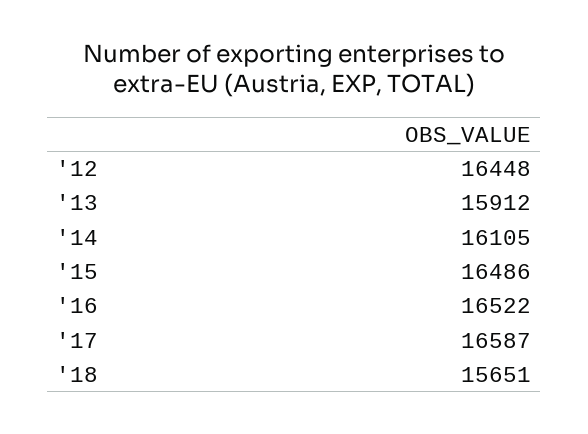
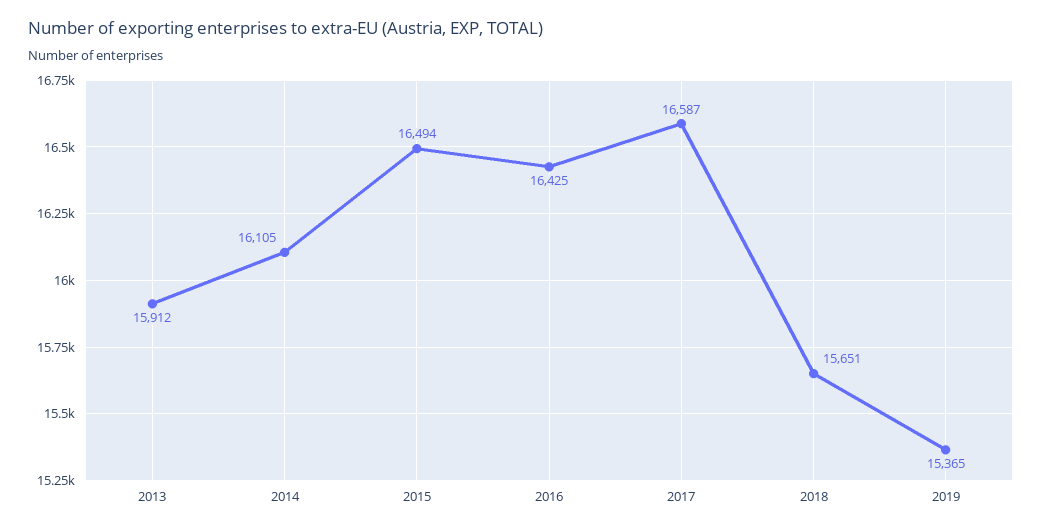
'12: 16448 -> none
'15: 16486 -> 16494
'16: 16522 -> 16425
2019: none -> 15365

